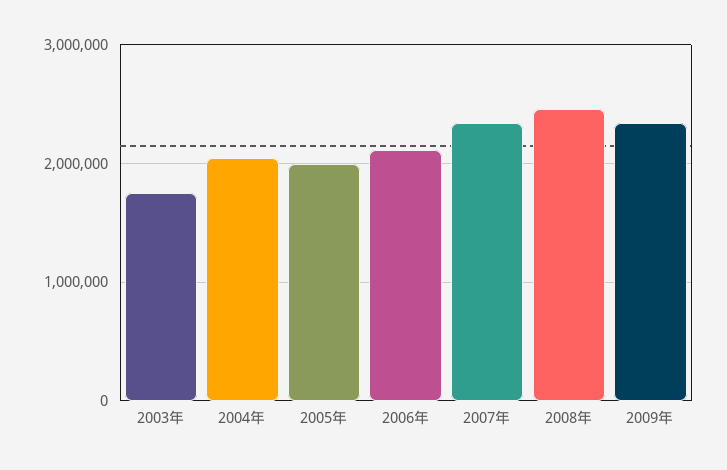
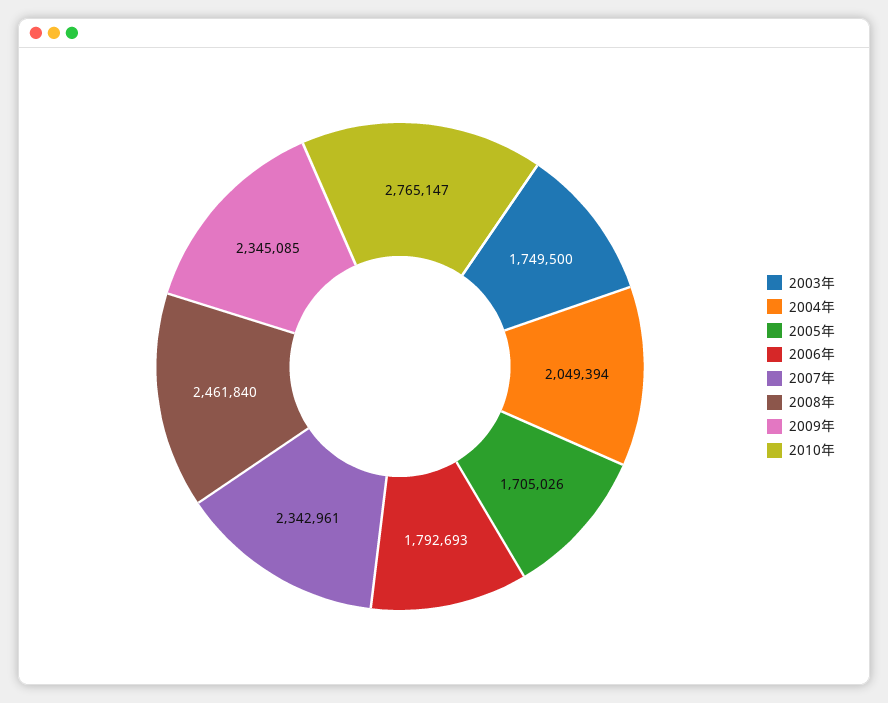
2005年: 2000000 -> 1705026
2006年: 2100000 -> 1792693
2010年: none -> 2765147

